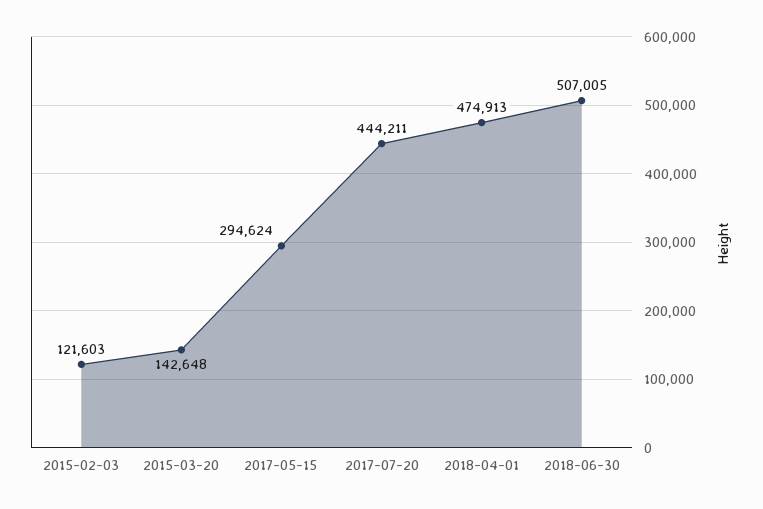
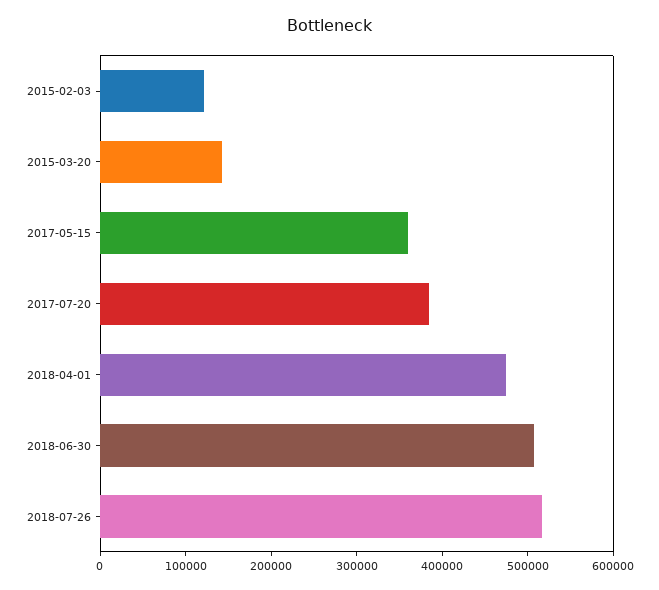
2017-05-15: 294624 -> 360000
2017-07-20: 444211 -> 380000
2018-07-26: none -> 520000

